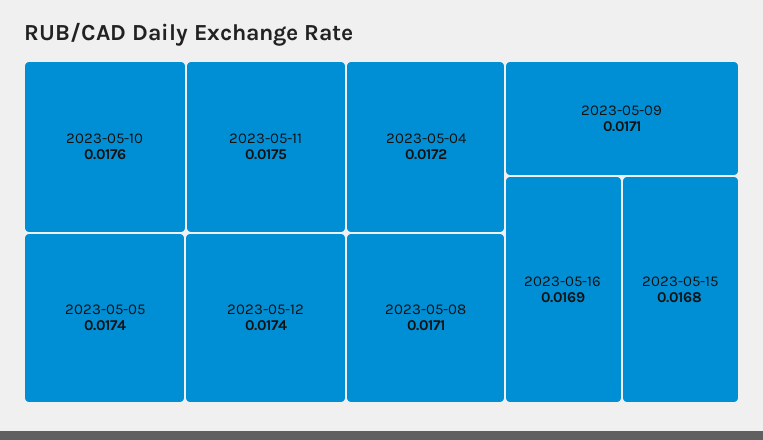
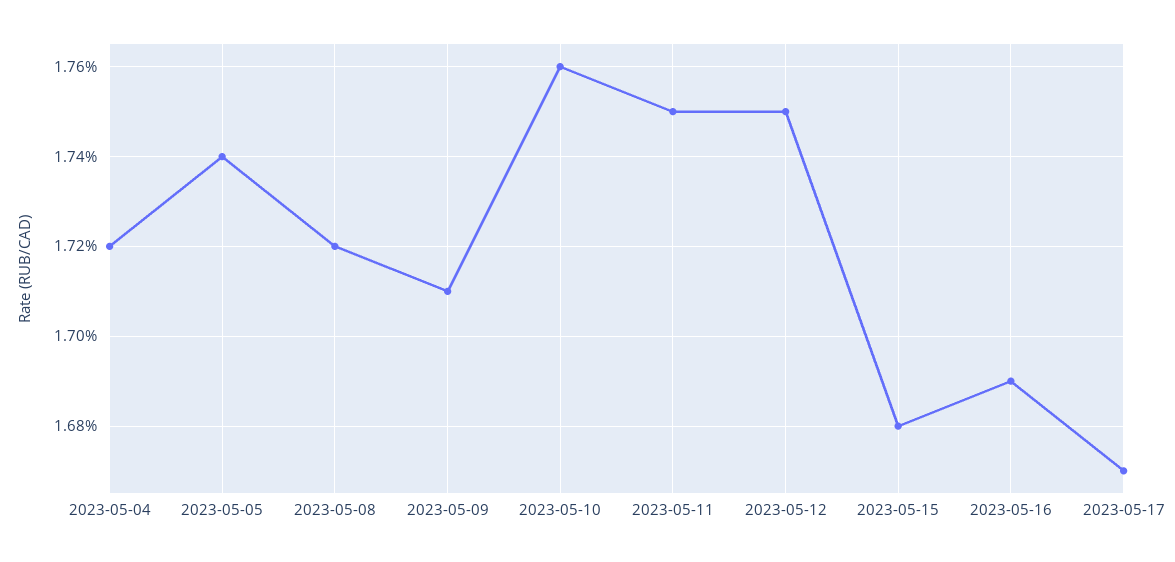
2023-05-12: 0.0174 -> 0.0175
2023-05-08: 0.0171 -> 0.0172
2023-05-17: none -> 0.0167

